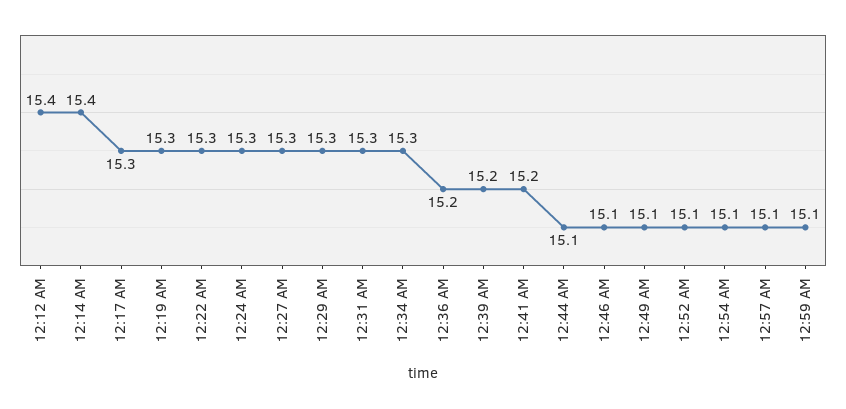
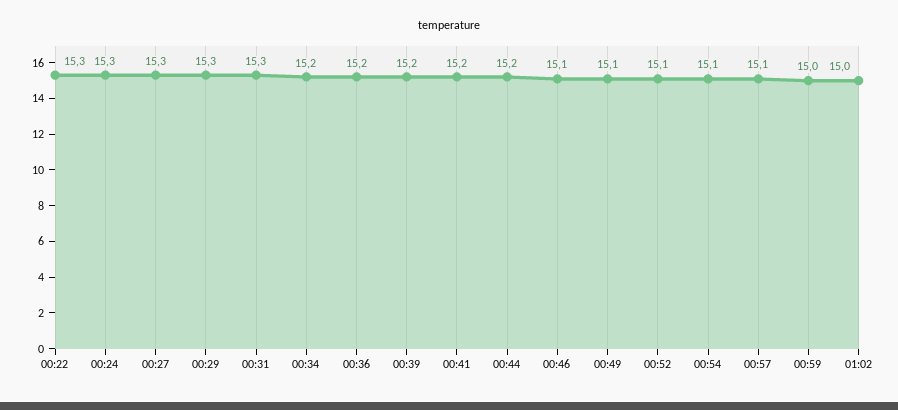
12:12 AM: 15.4 -> none
12:14 AM: 15.4 -> none
12:17 AM: 15.3 -> none
12:19 AM: 15.3 -> none
12:34 AM: 15.3 -> 15.2
12:44 AM: 15.1 -> 15.2
12:59 AM: 15.1 -> 15
01:02: none -> 15

